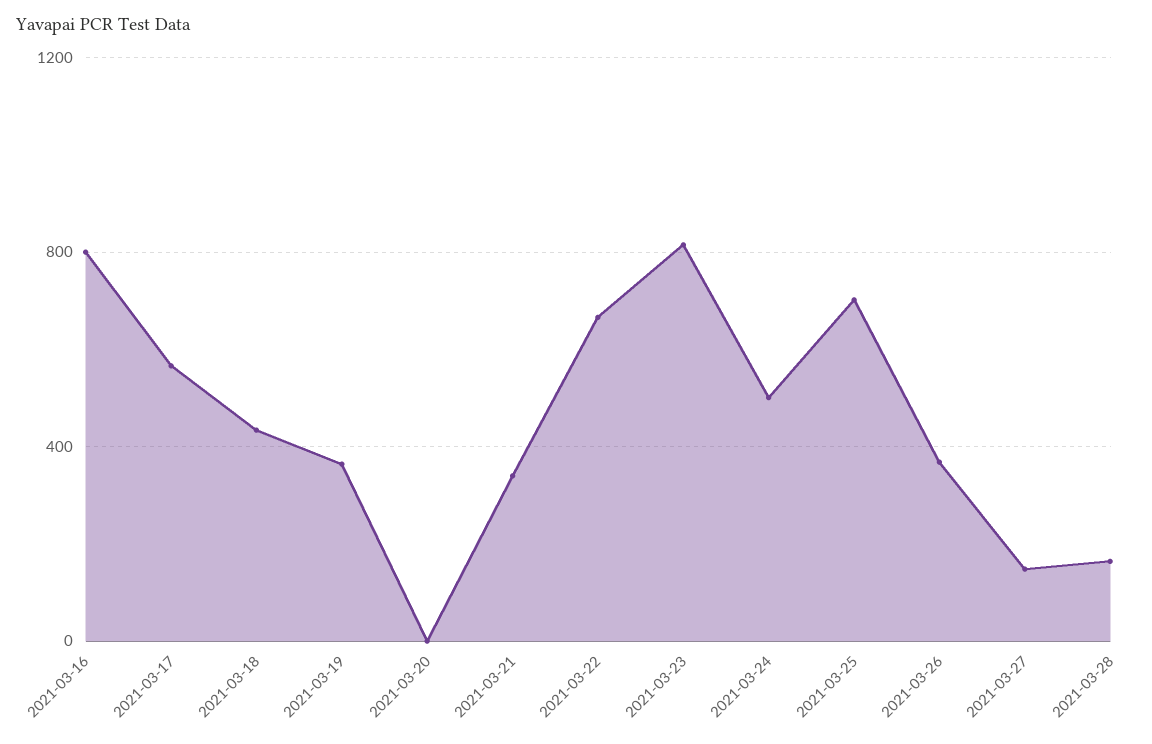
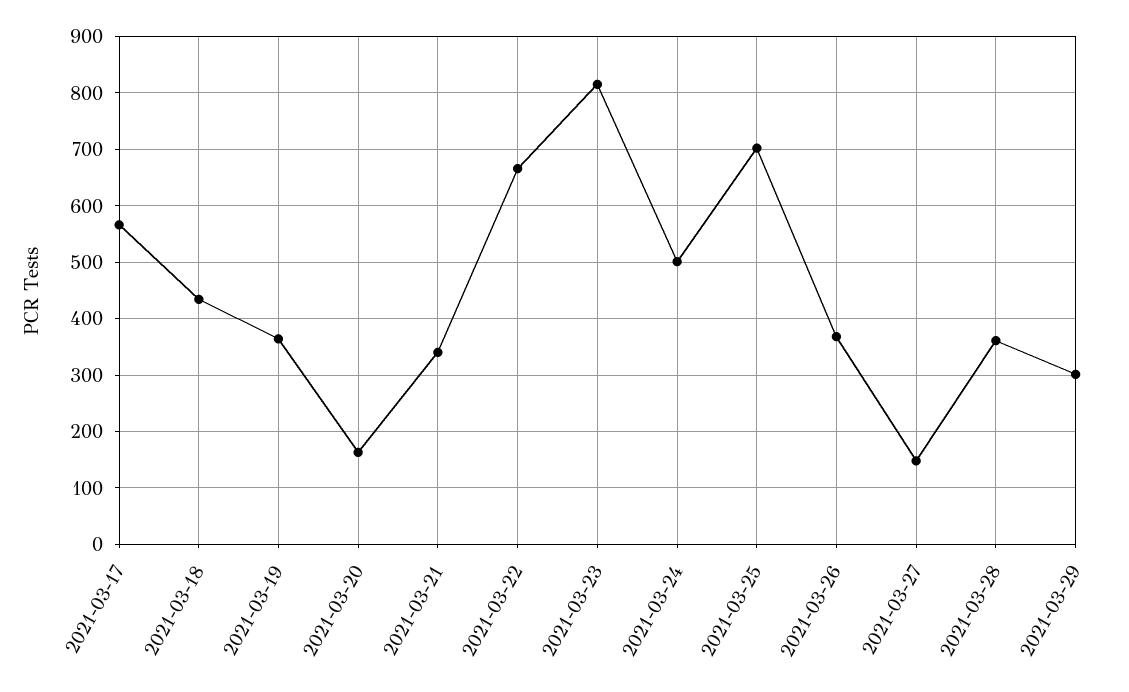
2021-03-16: 800 -> none
2021-03-20: 0 -> 160
2021-03-28: 150 -> 360
2021-03-29: none -> 300

